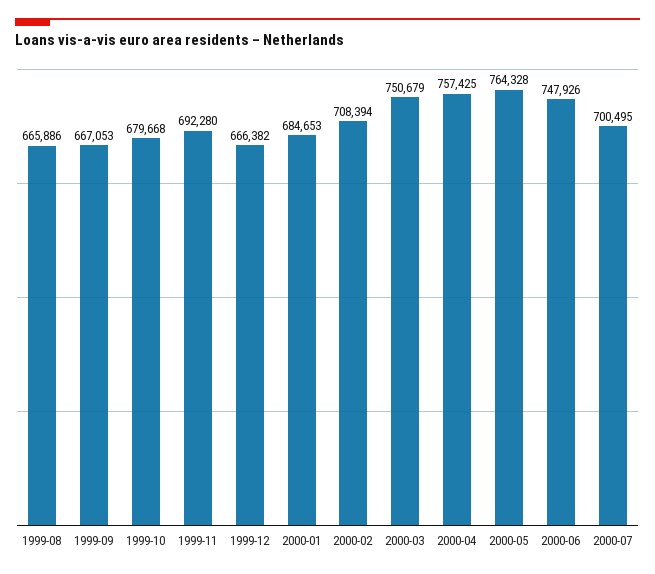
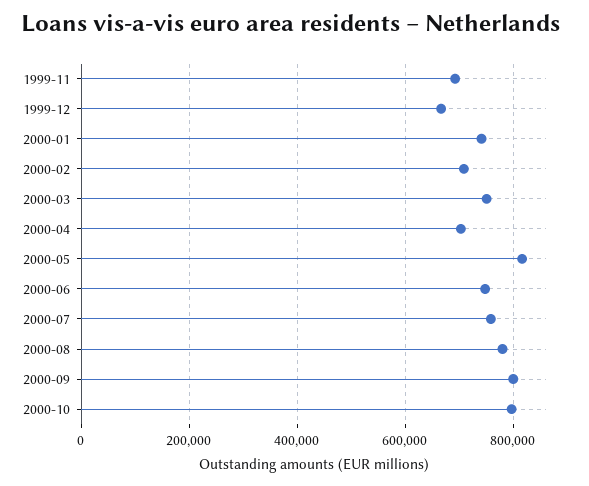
1999-08: 665886 -> none
1999-09: 667053 -> none
1999-10: 679668 -> none
2000-01: 684653 -> 740000
2000-04: 757425 -> 700000
2000-05: 764328 -> 820000
2000-07: 700495 -> 760000
2000-08: none -> 780000
2000-09: none -> 800000
2000-10: none -> 800000

